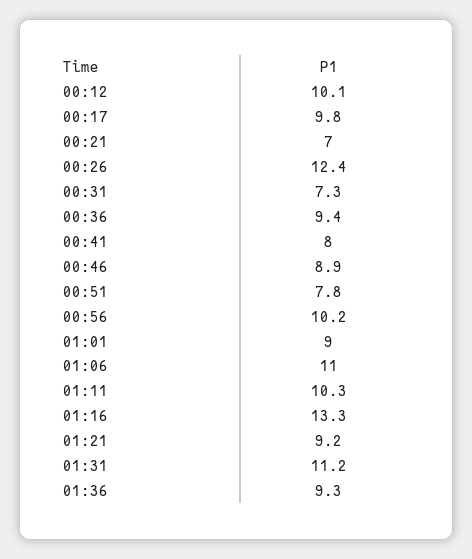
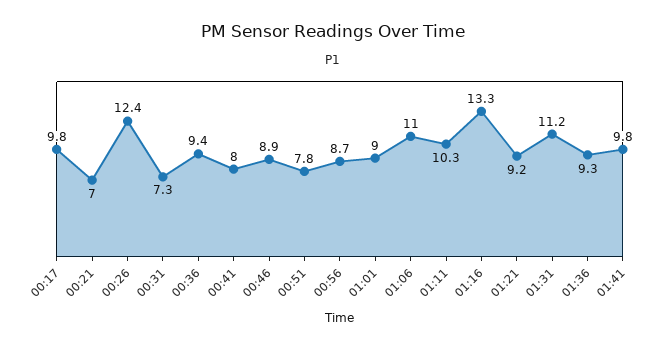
00:12: 10.1 -> none
00:56: 10.2 -> 8.7
01:41: none -> 9.8

